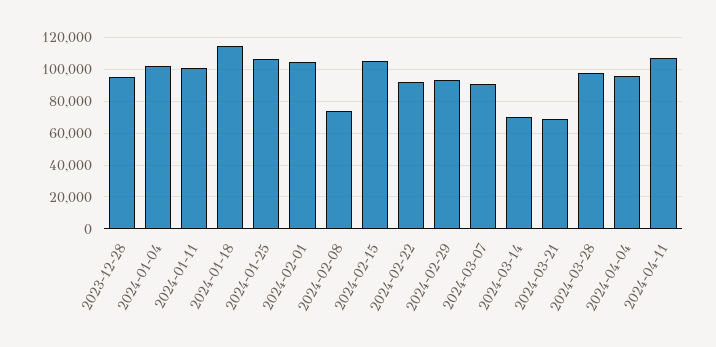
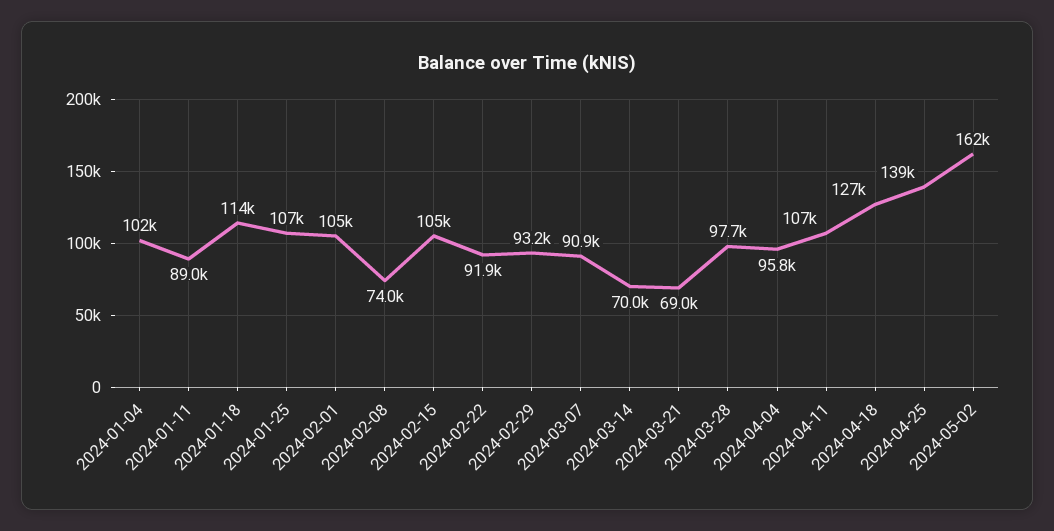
2023-12-28: 95000 -> none
2024-01-11: 100000 -> 89000
2024-04-18: none -> 127000
2024-04-25: none -> 139000
2024-05-02: none -> 162000

